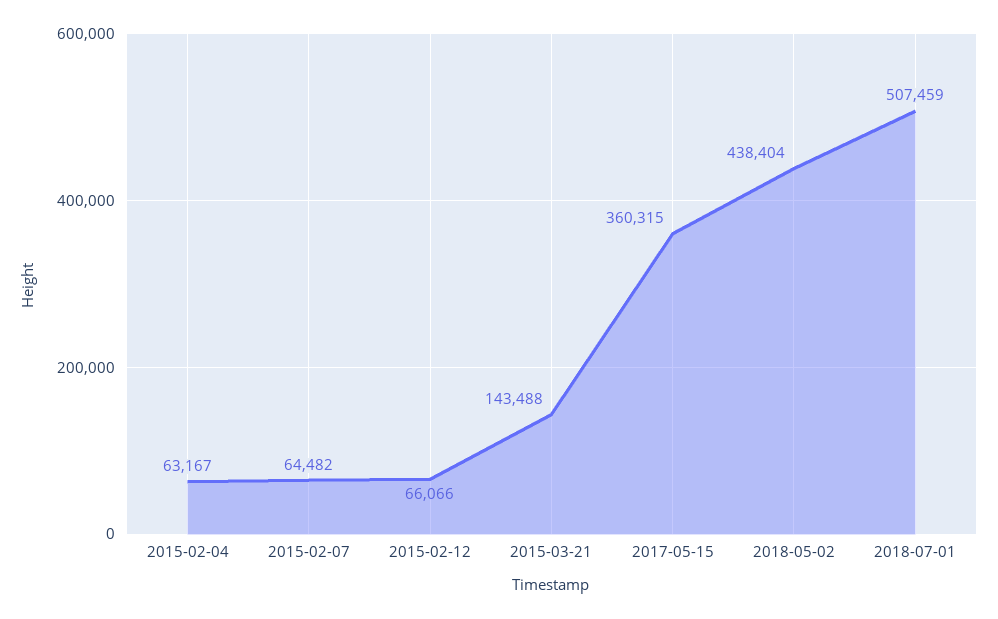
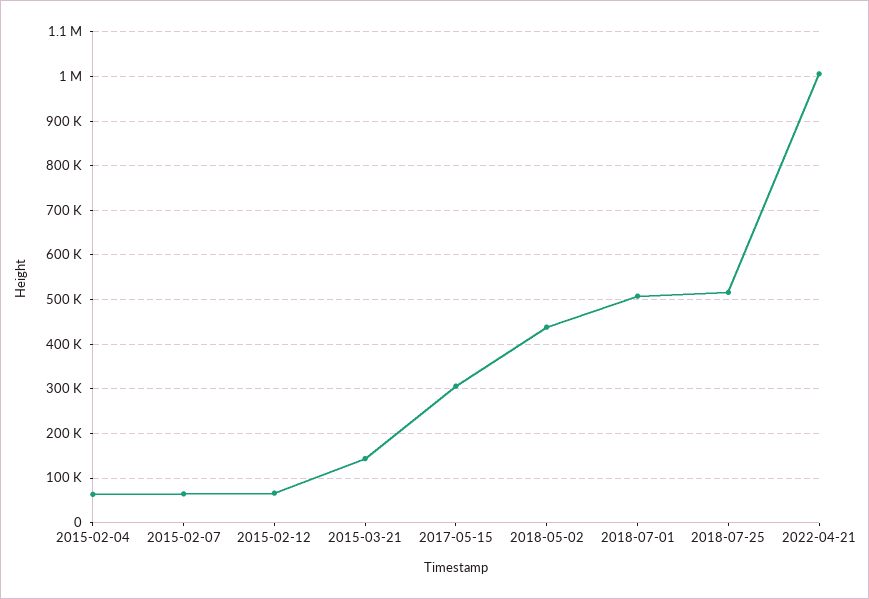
2017-05-15: 360315 -> 300000
2018-07-25: none -> 520000
2022-04-21: none -> 1000000

